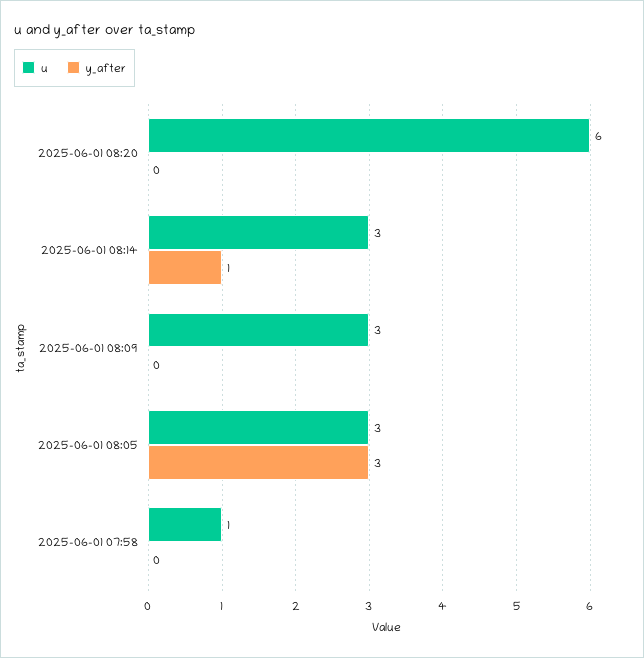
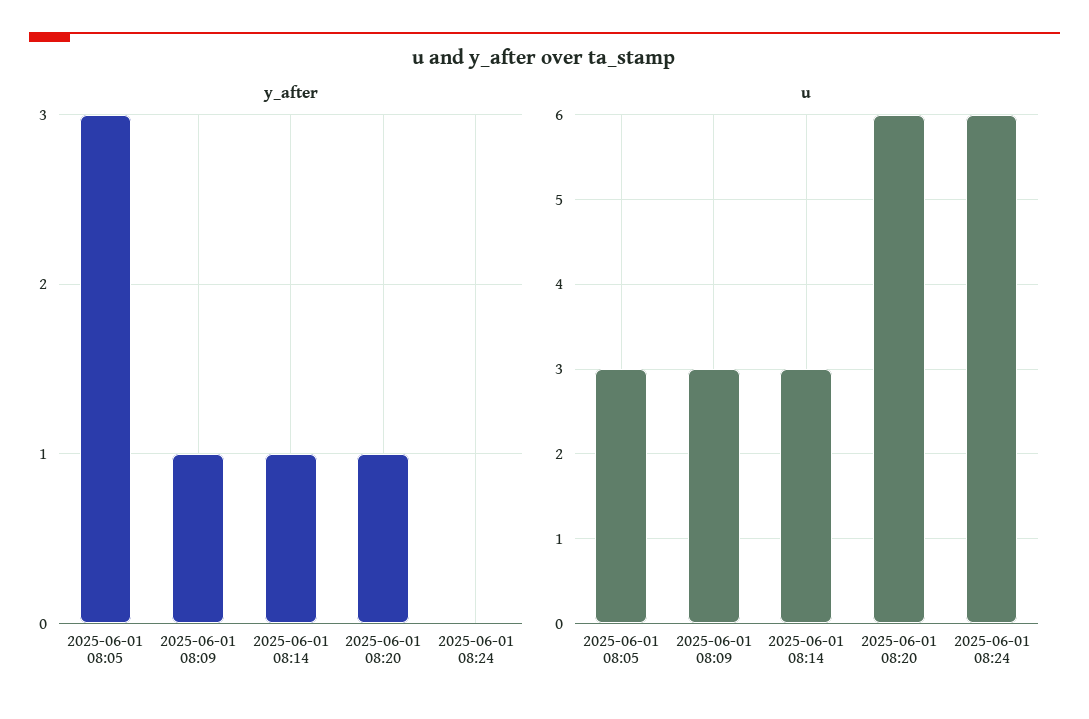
y_after, 2025-06-01 08:20: 0 -> 1
y_after, 2025-06-01 08:09: 0 -> 1
u, 2025-06-01 07:58: 1 -> none
y_after, 2025-06-01 07:58: 0 -> none
y_after, 2025-06-01 08:24: none -> 0
u, 2025-06-01 08:24: none -> 6

